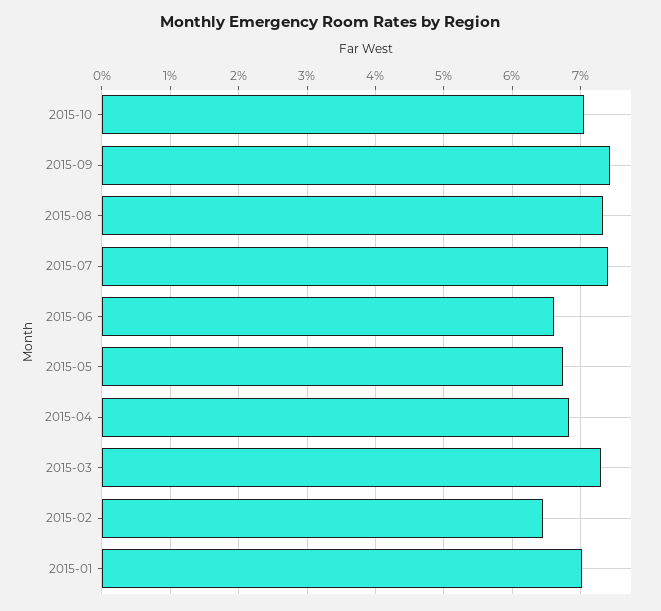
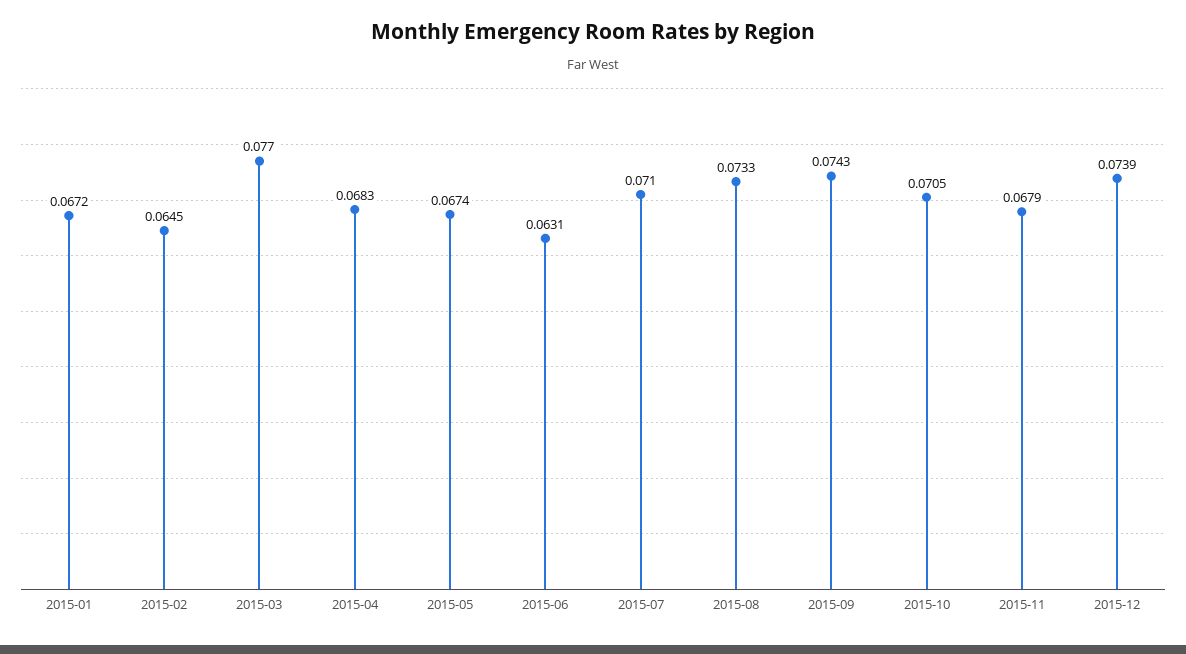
2015-07: 0.074 -> 0.071
2015-06: 0.066 -> 0.0631
2015-03: 0.073 -> 0.077
2015-01: 0.07 -> 0.0672
2015-11: none -> 0.0679
2015-12: none -> 0.0739

